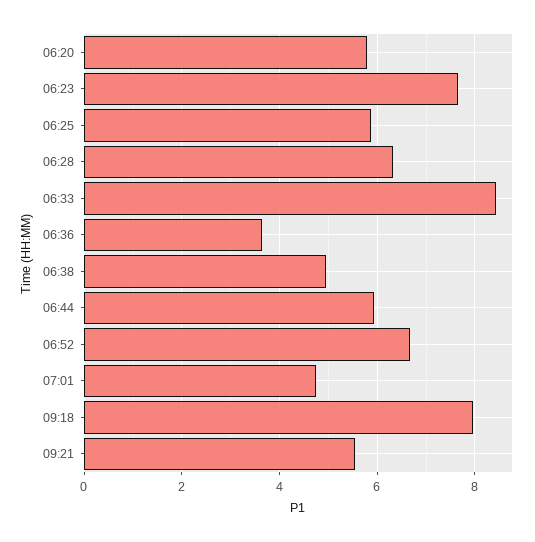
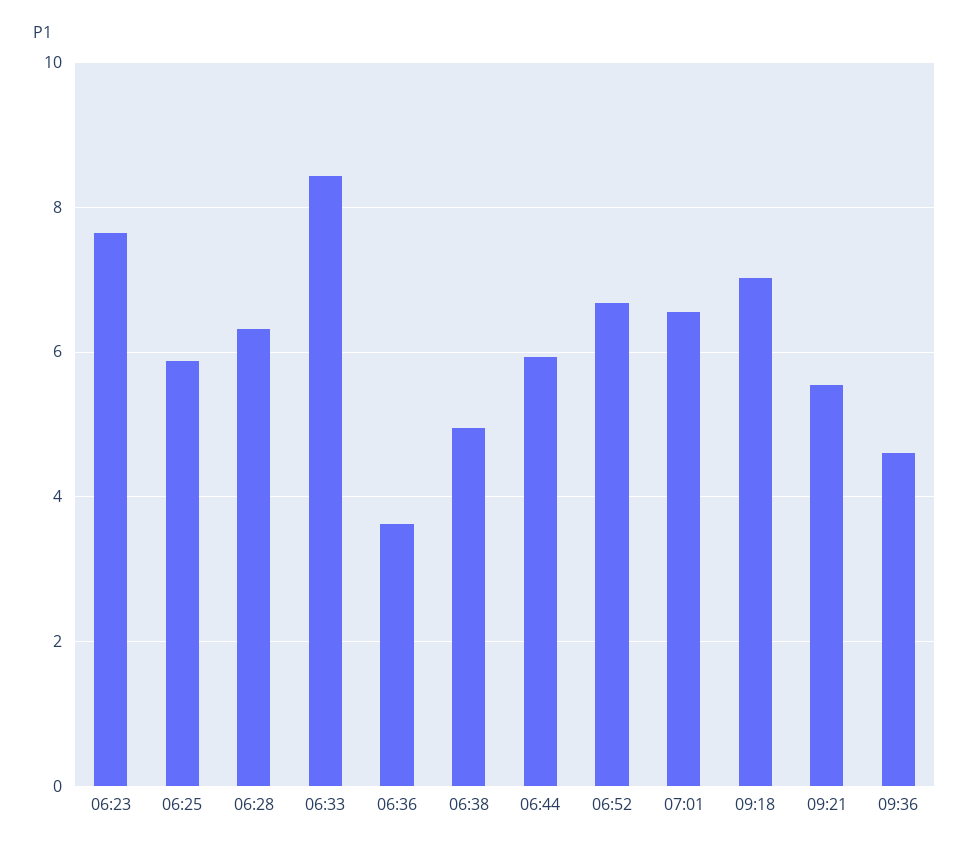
06:20: 5.8 -> none
07:01: 4.8 -> 6.6
09:18: 8 -> 7
09:36: none -> 4.6

